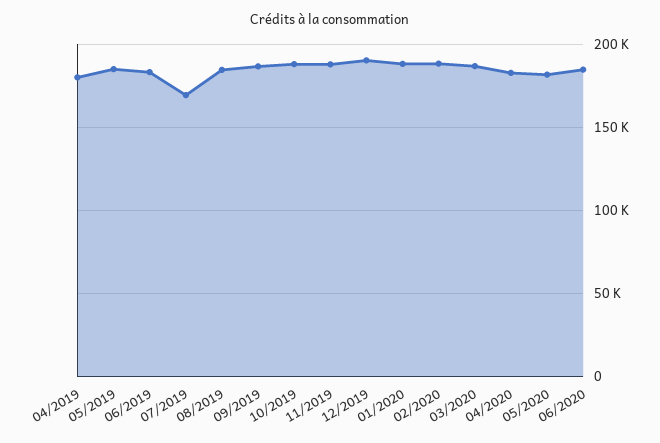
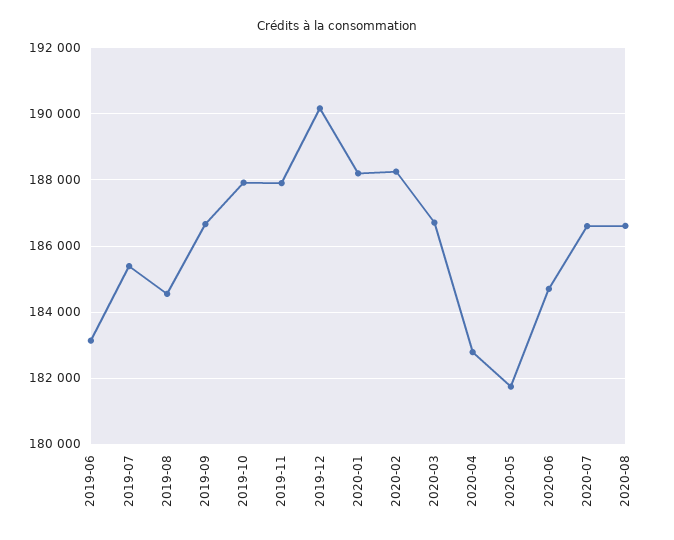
04/2019: 180000 -> none
05/2019: 185000 -> none
07/2019: 170000 -> 185400
2020-07: none -> 186600
2020-08: none -> 186600

